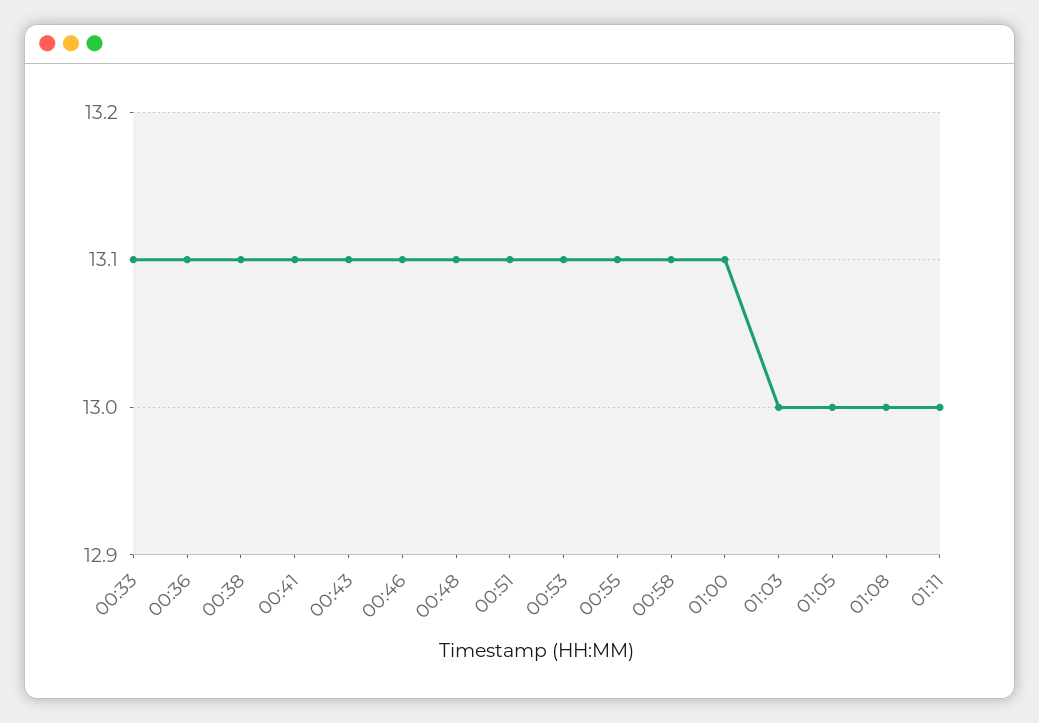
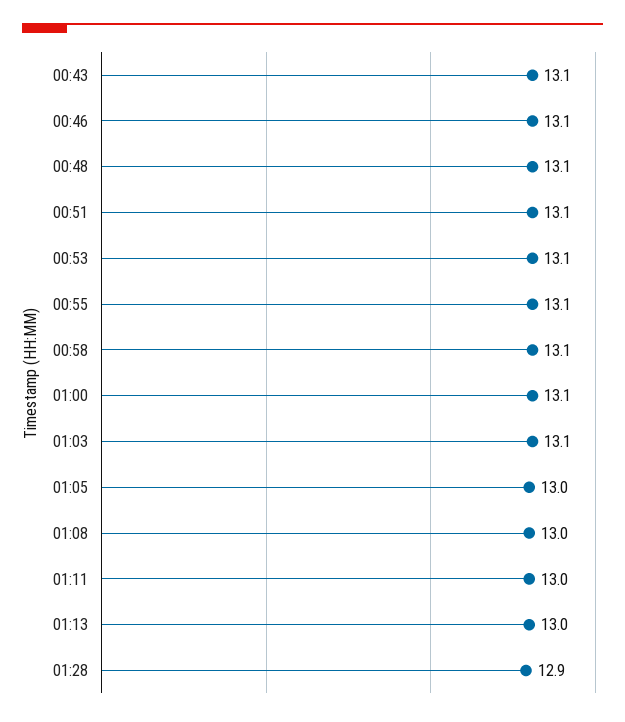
00:33: 13.1 -> none
00:36: 13.1 -> none
00:38: 13.1 -> none
00:41: 13.1 -> none
01:03: 13 -> 13.1
01:13: none -> 13
01:28: none -> 12.9

